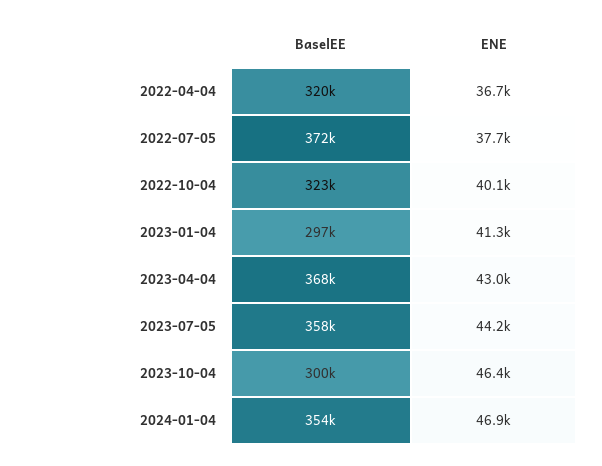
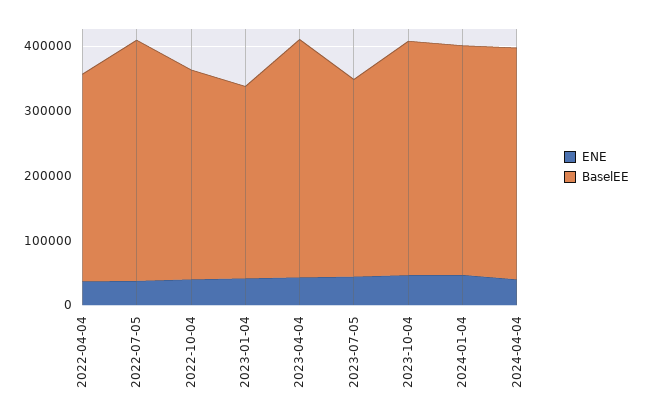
BaselEE, 2023-07-05: 358000 -> 300000
BaselEE, 2023-10-04: 300000 -> 360000
ENE, 2024-04-04: none -> 40000
BaselEE, 2024-04-04: none -> 360000

